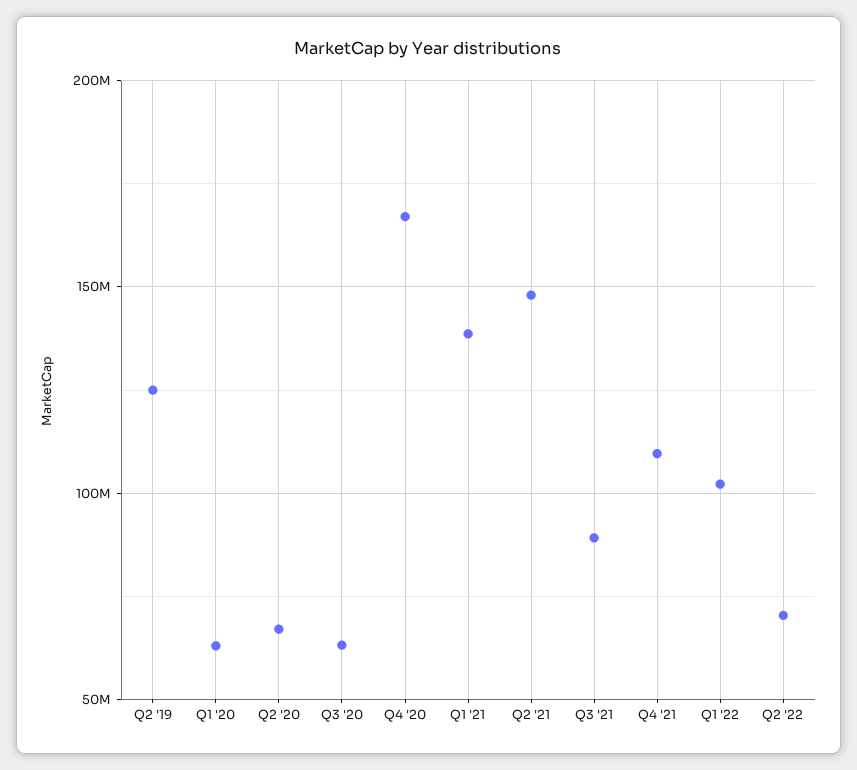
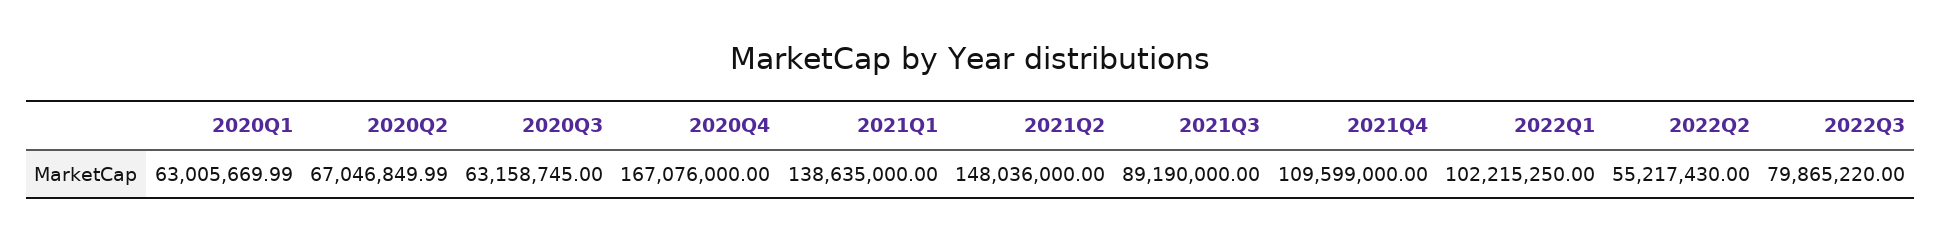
Q2 '19: 125000000 -> none
Q2 '22: 70000000 -> 55217430
2022Q3: none -> 79865220

